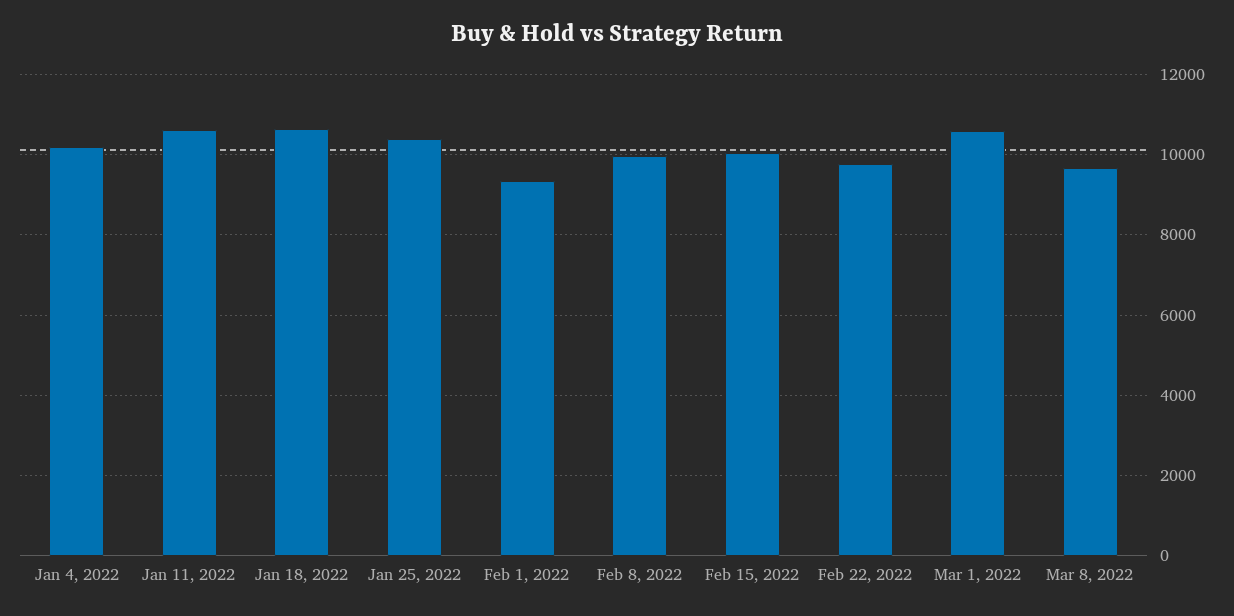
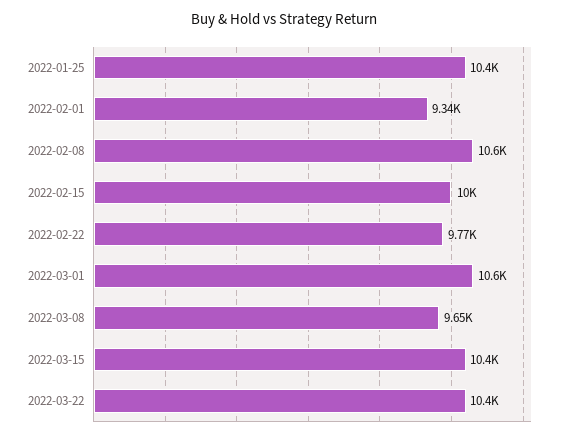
Jan 4, 2022: 10200 -> none
Jan 11, 2022: 10600 -> none
Jan 18, 2022: 10600 -> none
Feb 8, 2022: 10000 -> 10600
2022-03-15: none -> 10400
2022-03-22: none -> 10400

